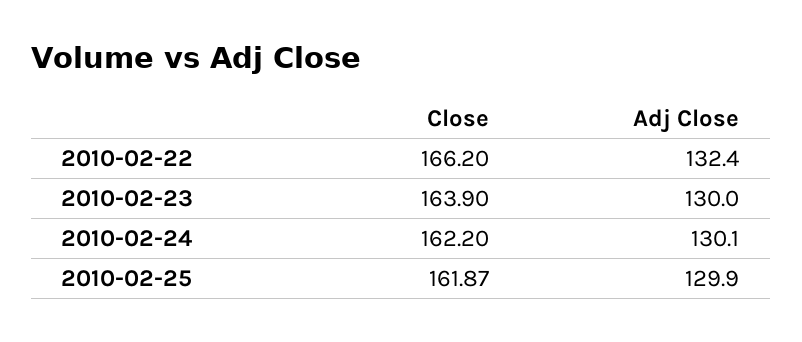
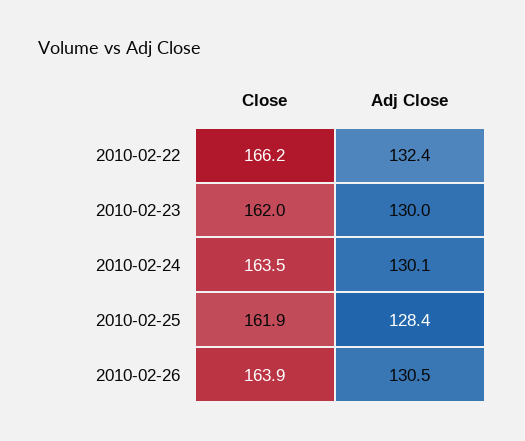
Close, 2010-02-23: 163.9 -> 162
Close, 2010-02-24: 162.2 -> 163.5
Adj Close, 2010-02-25: 129.9 -> 128.4
Close, 2010-02-26: none -> 163.9
Adj Close, 2010-02-26: none -> 130.5

